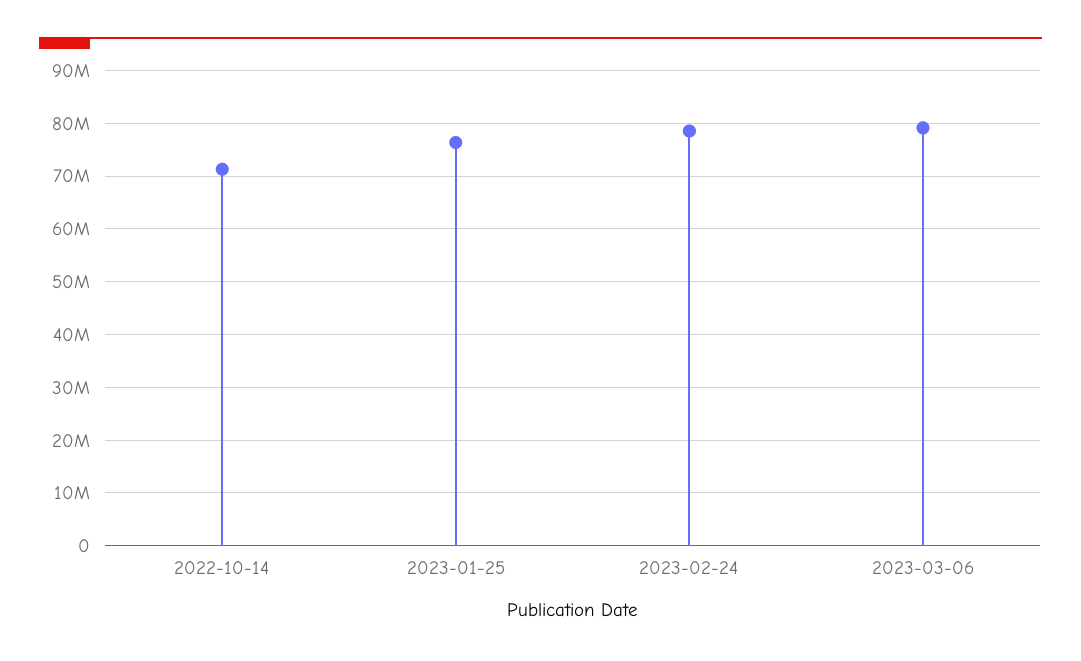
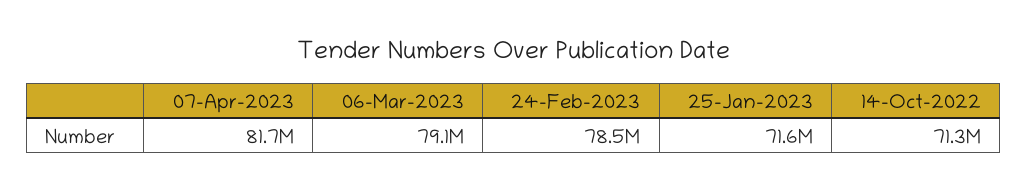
2023-01-25: 76000000 -> 71600000
07-Apr-2023: none -> 81700000

